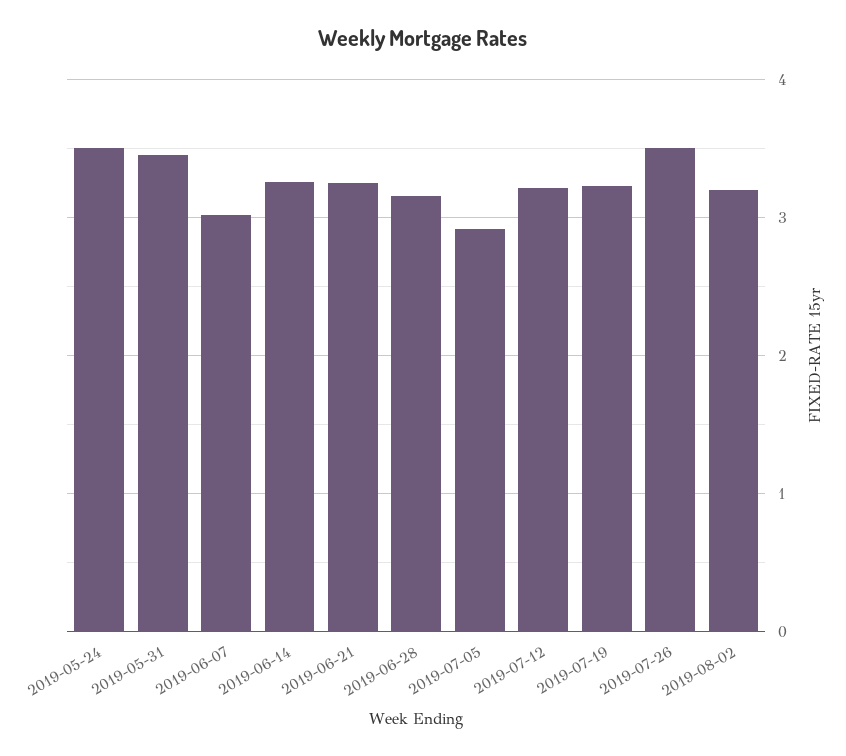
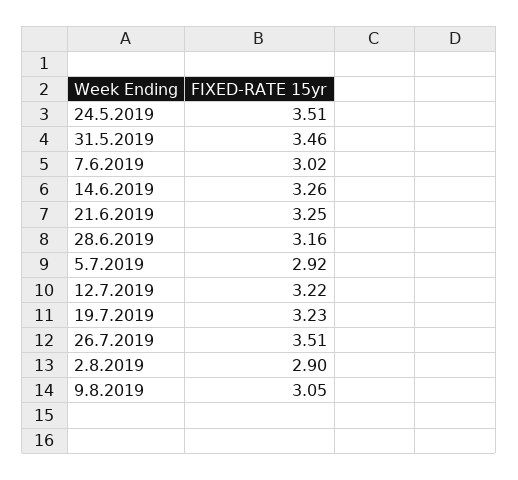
2019-08-02: 3.2 -> 2.9
9.8.2019: none -> 3.05

